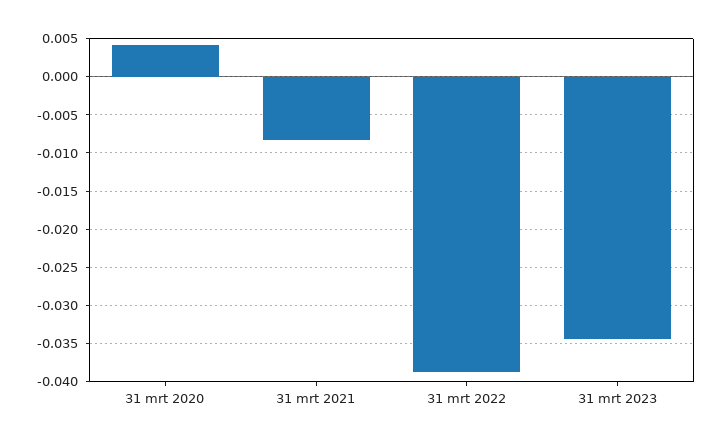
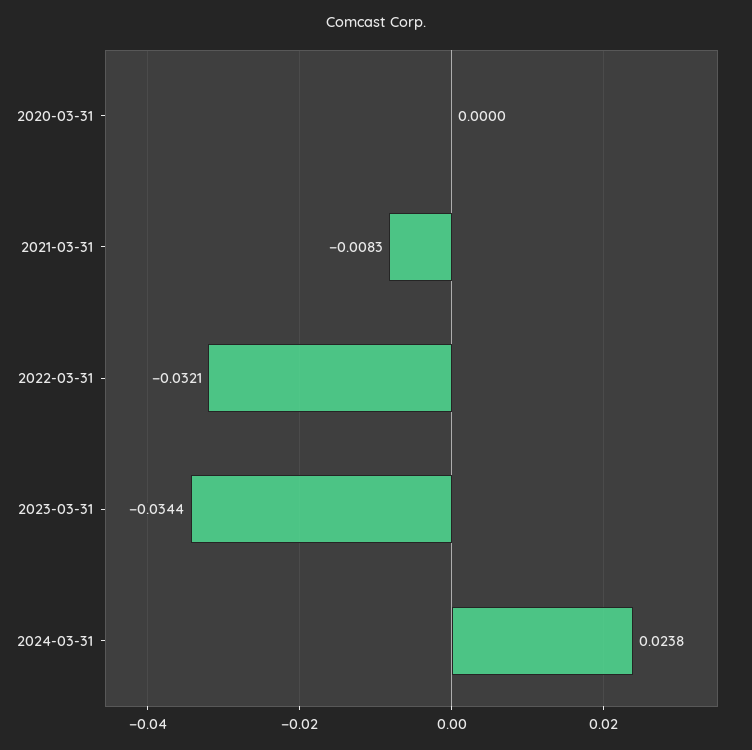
31 mrt 2020: 0.004 -> 0
31 mrt 2022: -0.039 -> -0.0321
2024-03-31: none -> 0.0238

